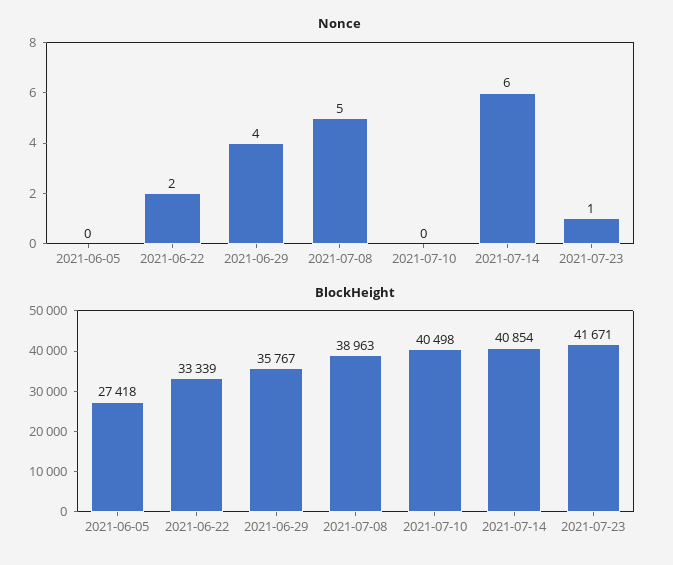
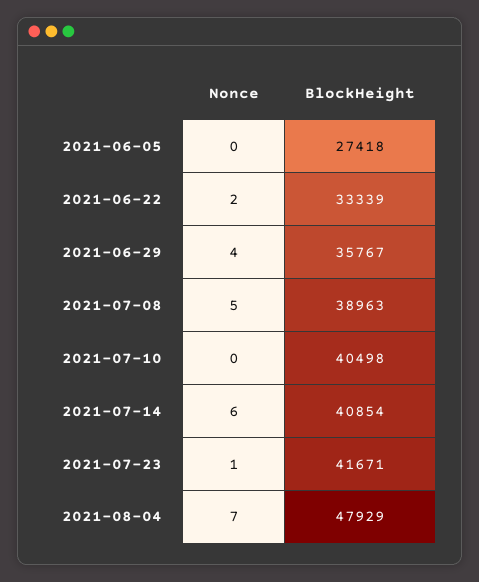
Nonce, 2021-08-04: none -> 7
BlockHeight, 2021-08-04: none -> 47929

